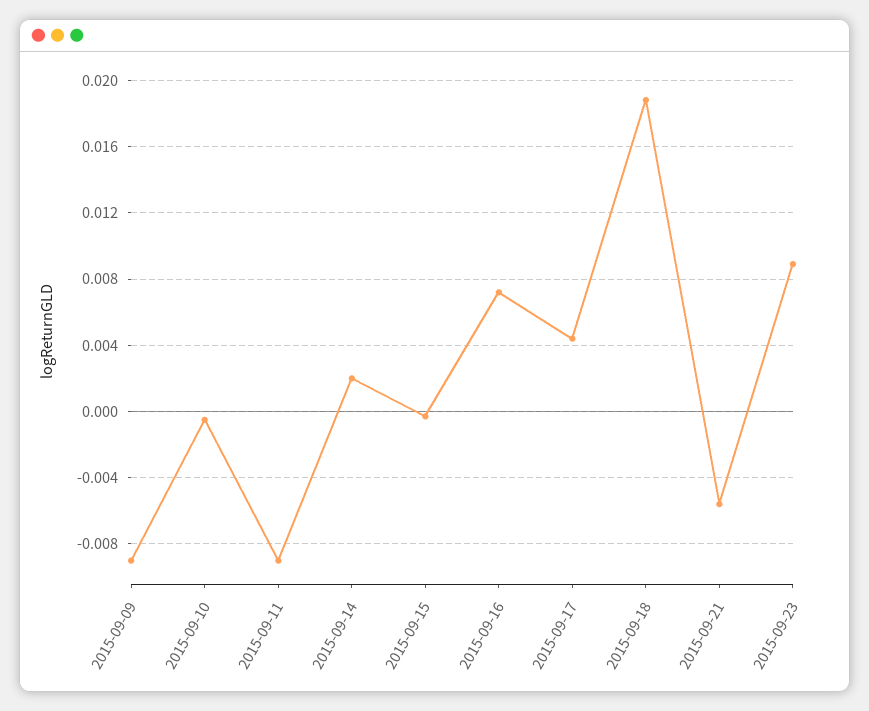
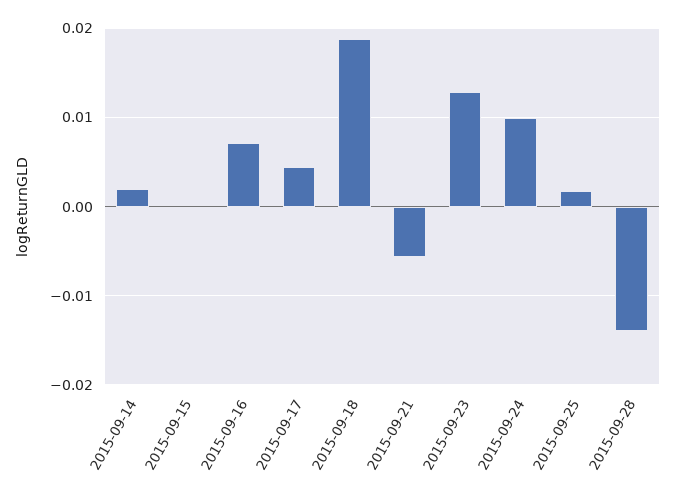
2015-09-09: -0.009 -> none
2015-09-10: -0.0005 -> none
2015-09-11: -0.009 -> none
2015-09-23: 0.009 -> 0.013
2015-09-24: none -> 0.01
2015-09-25: none -> 0.002
2015-09-28: none -> -0.014

